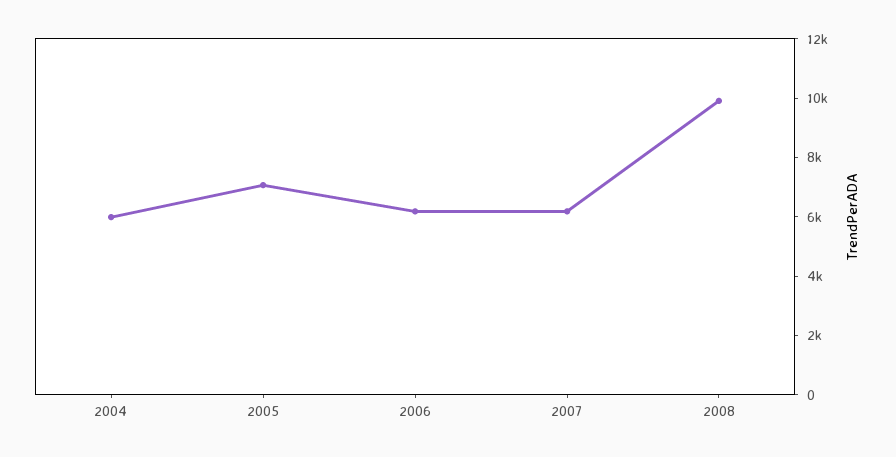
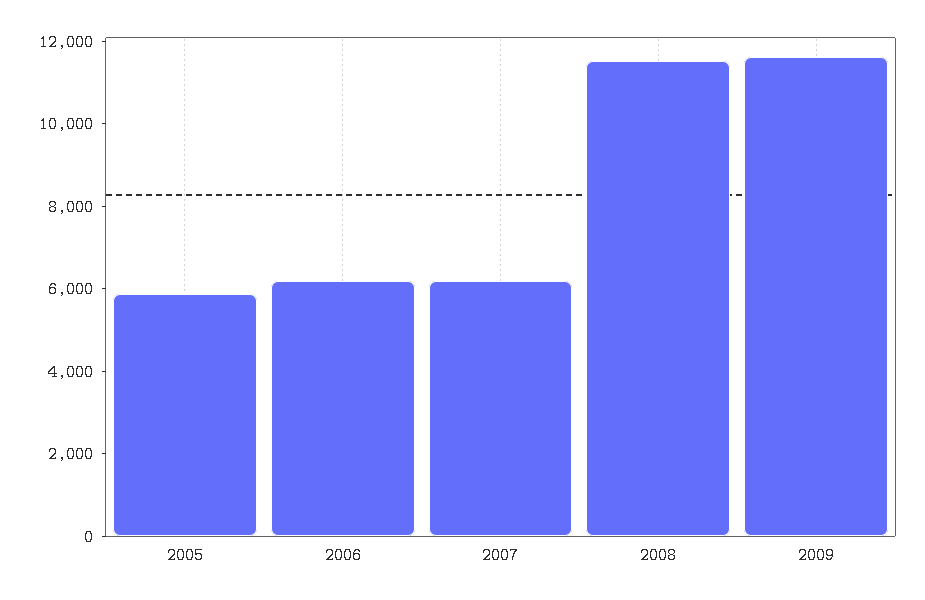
2004: 6000 -> none
2005: 7000 -> 6000
2008: 10000 -> 11500
2009: none -> 11500

